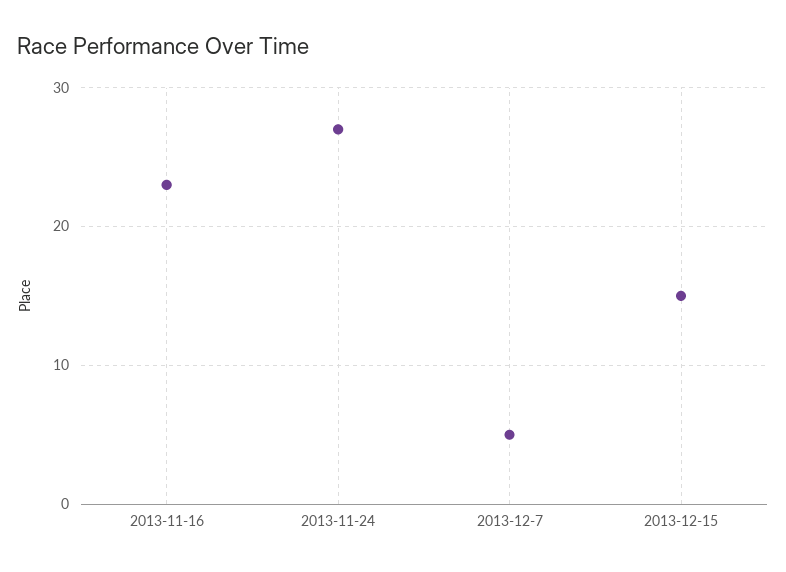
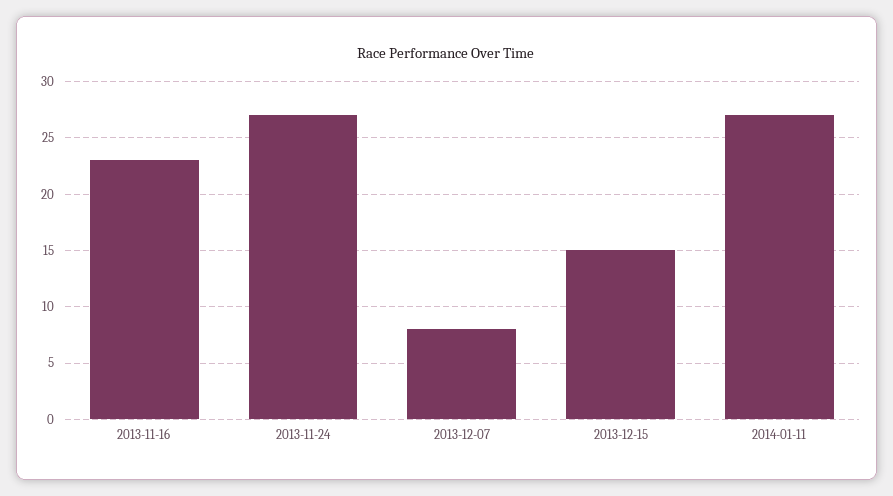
2013-12-7: 5 -> 8
2014-01-11: none -> 27

